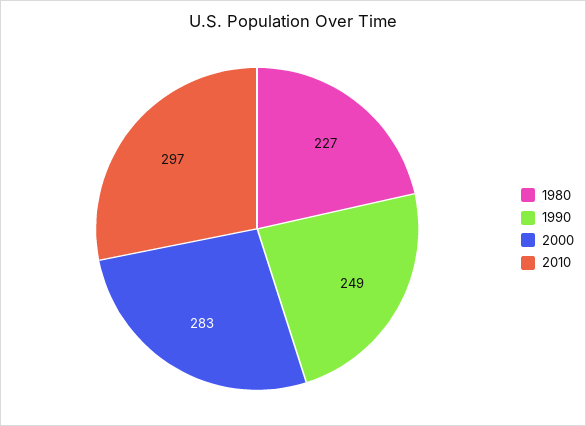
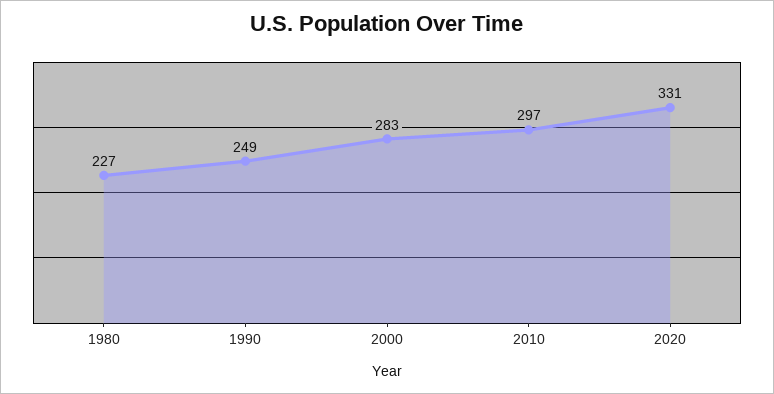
2020: none -> 331

